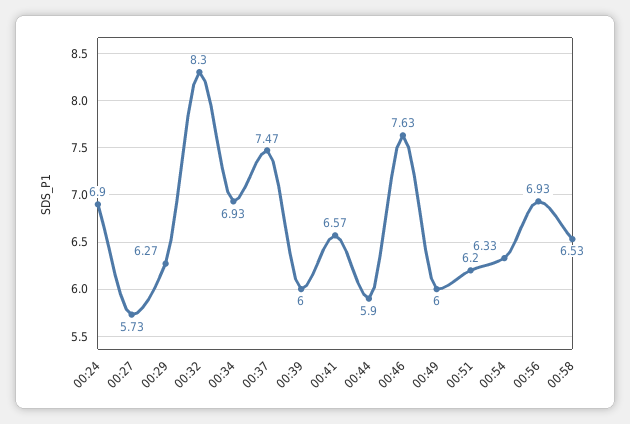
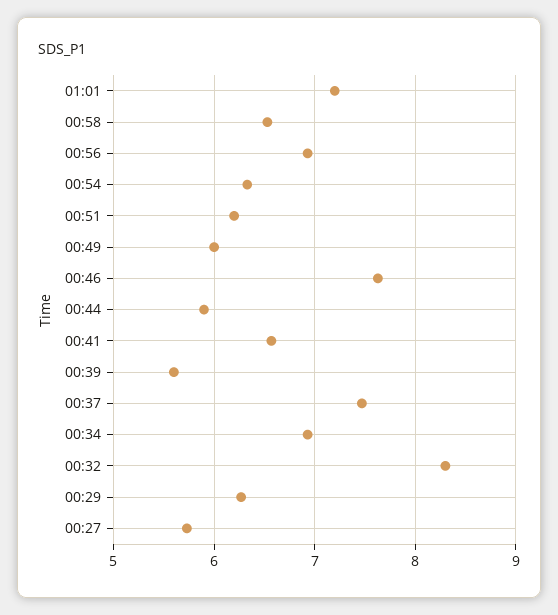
00:24: 6.9 -> none
00:39: 6 -> 5.6
01:01: none -> 7.2

